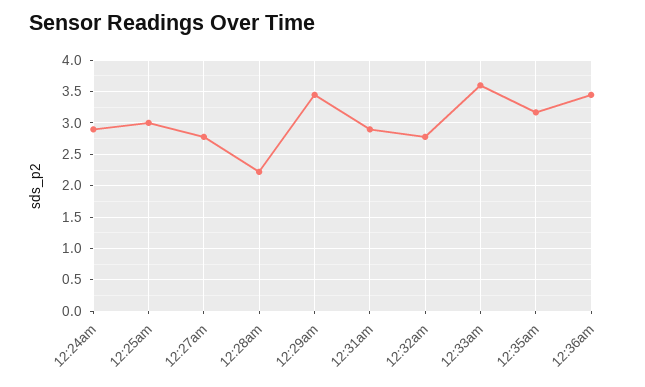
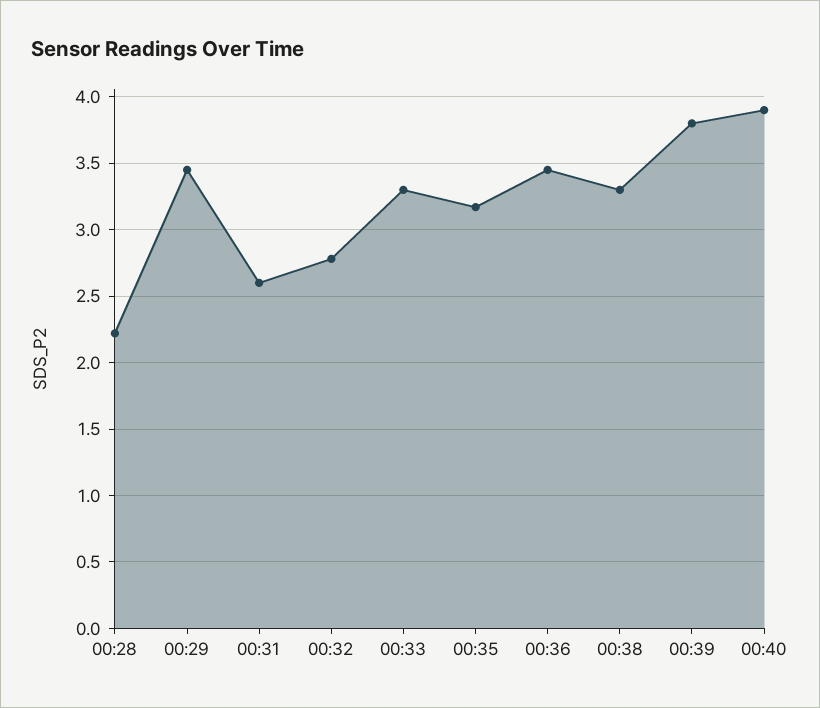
12:24am: 2.9 -> none
12:25am: 3 -> none
12:27am: 2.8 -> none
12:31am: 2.9 -> 2.6
12:33am: 3.6 -> 3.3
00:38: none -> 3.3
00:39: none -> 3.8
00:40: none -> 3.9

